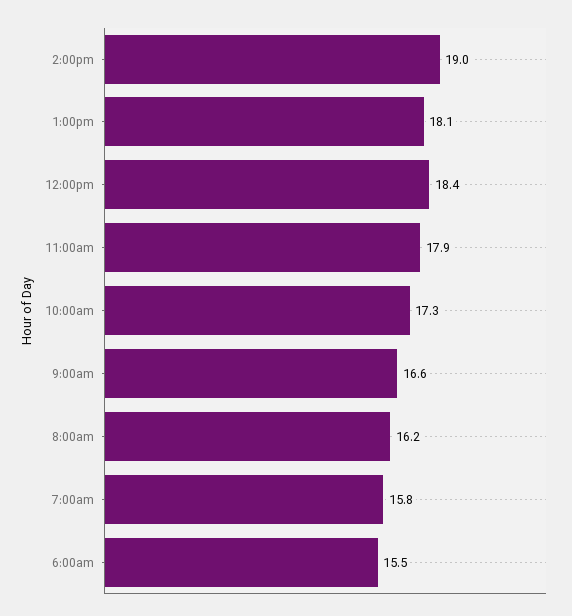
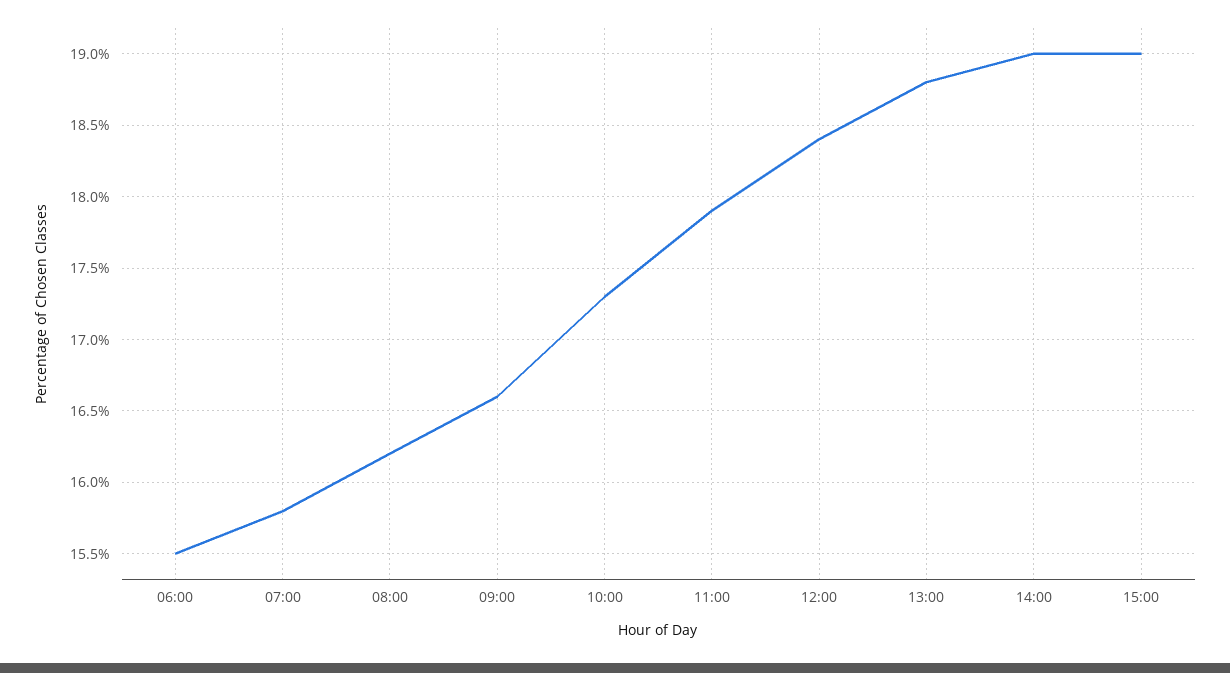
1:00pm: 18.1 -> 18.8
15:00: none -> 19

